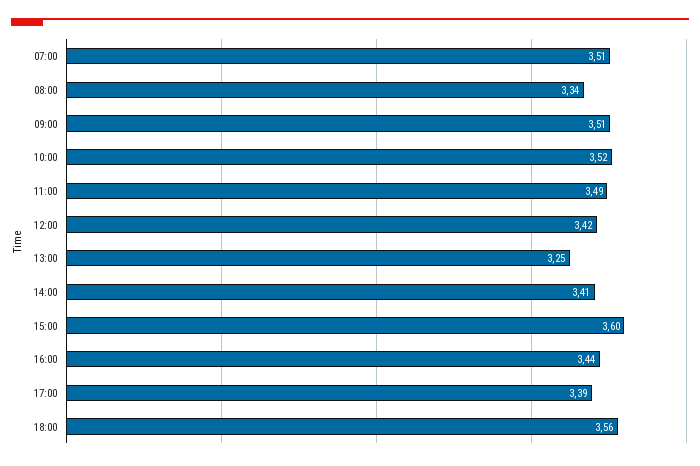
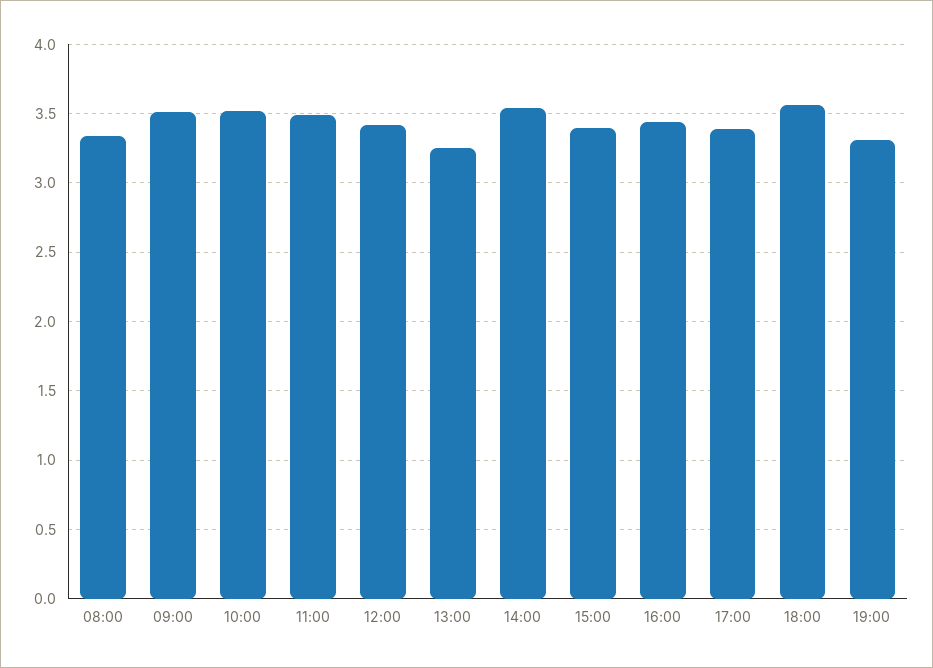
07:00: 3.51 -> none
14:00: 3.41 -> 3.55
15:00: 3.6 -> 3.4
19:00: none -> 3.3

